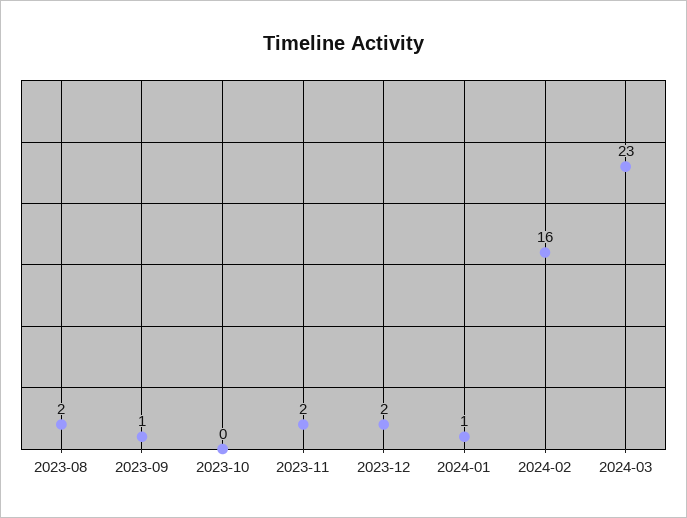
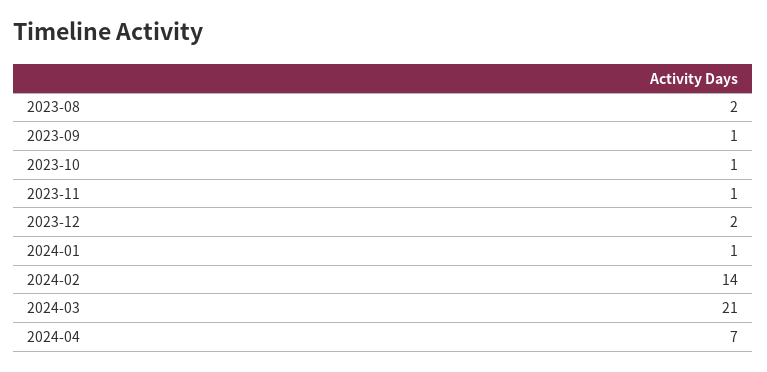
2023-10: 0 -> 1
2023-11: 2 -> 1
2024-02: 16 -> 14
2024-03: 23 -> 21
2024-04: none -> 7

